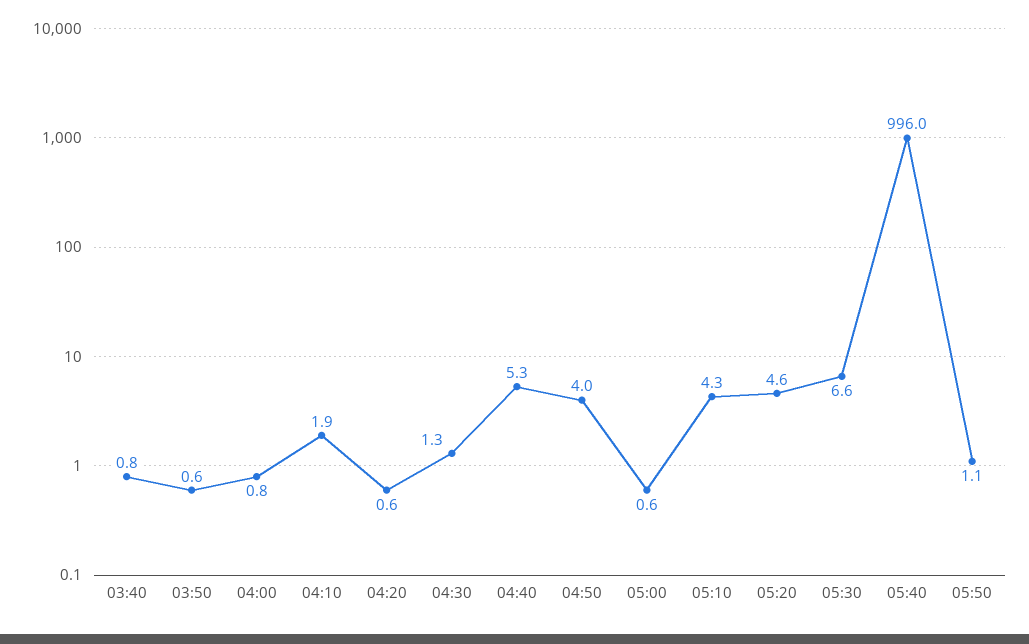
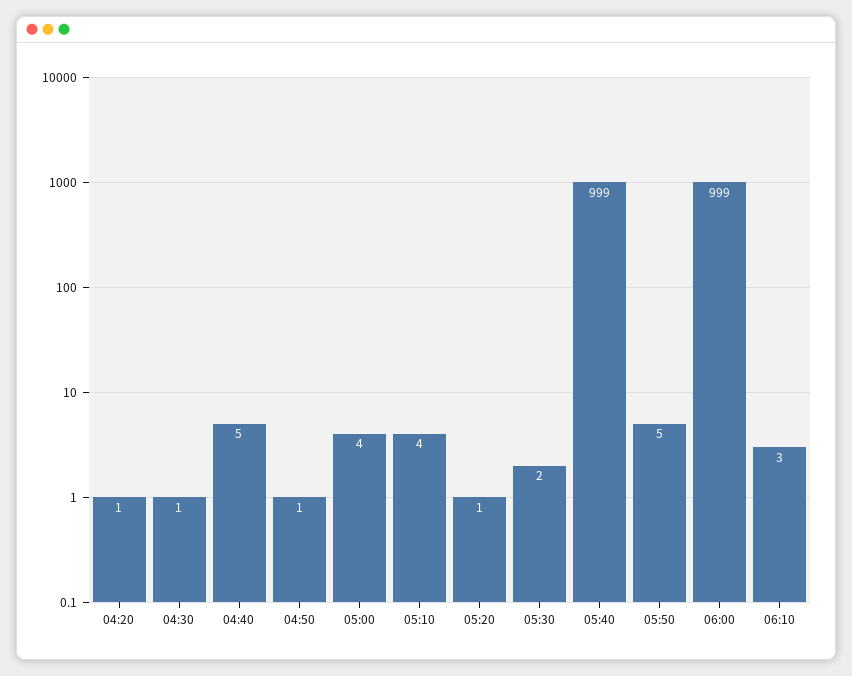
03:40: 0.8 -> none
03:50: 0.6 -> none
04:00: 0.8 -> none
04:10: 1.9 -> none
04:50: 4 -> 1
05:00: 0.6 -> 4
05:20: 4.6 -> 1
05:30: 6.6 -> 2
05:40: 996 -> 999
05:50: 1.1 -> 5
06:00: none -> 999
06:10: none -> 3

